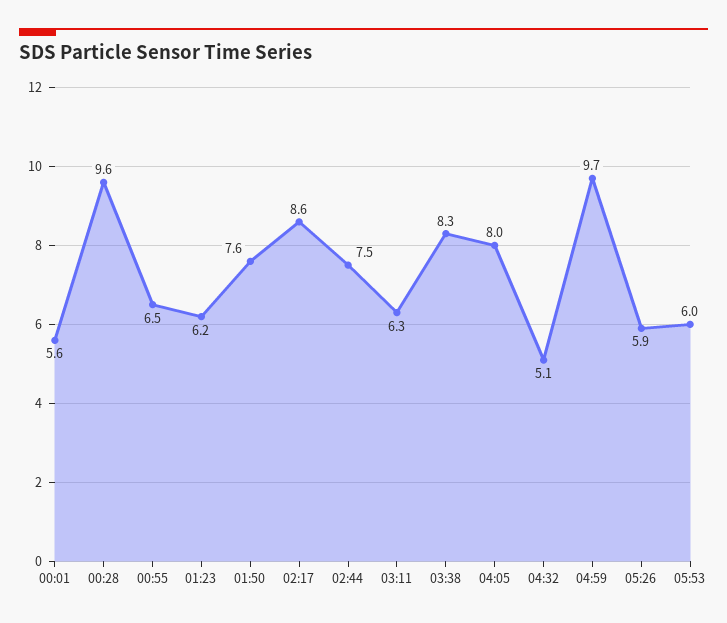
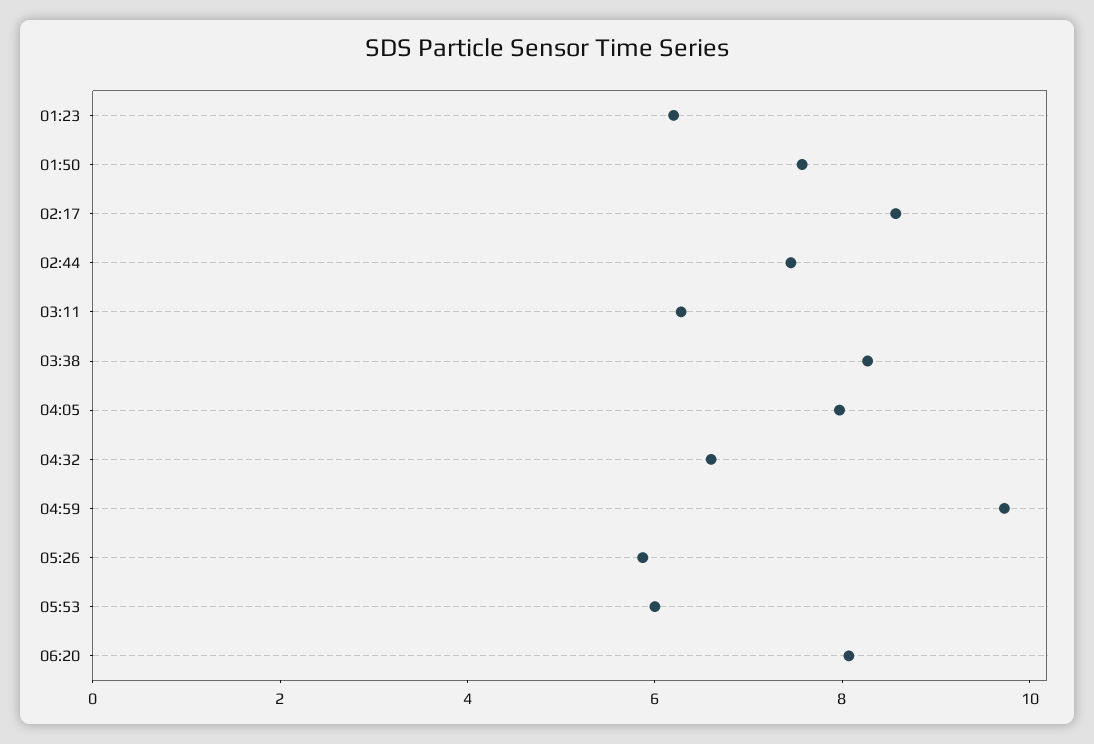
00:01: 5.6 -> none
00:28: 9.6 -> none
00:55: 6.5 -> none
04:32: 5.1 -> 6.5
06:20: none -> 8

